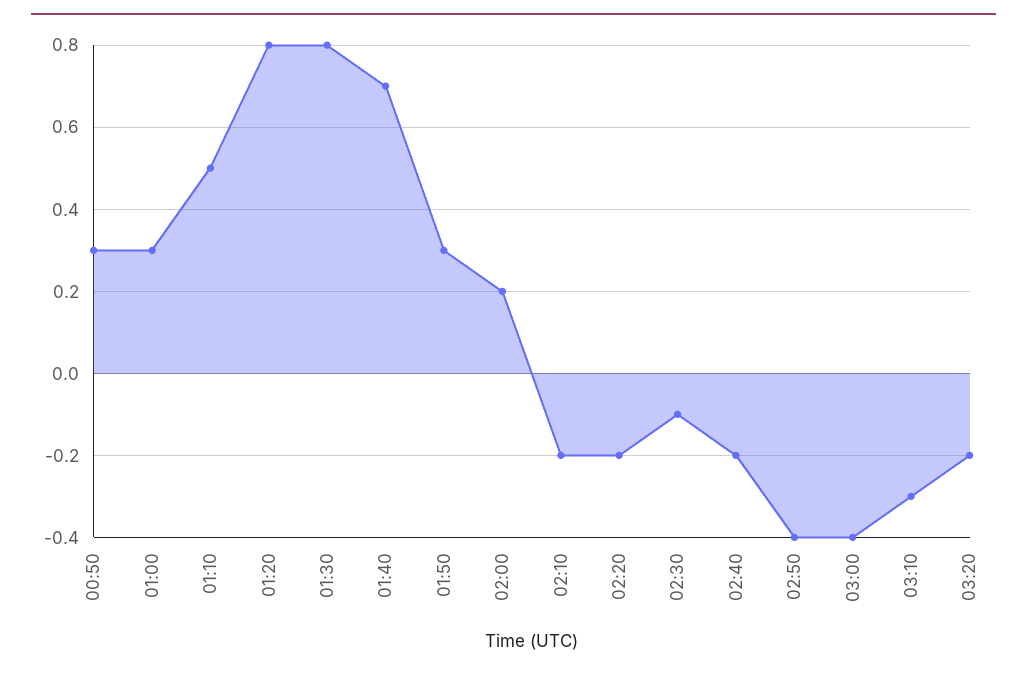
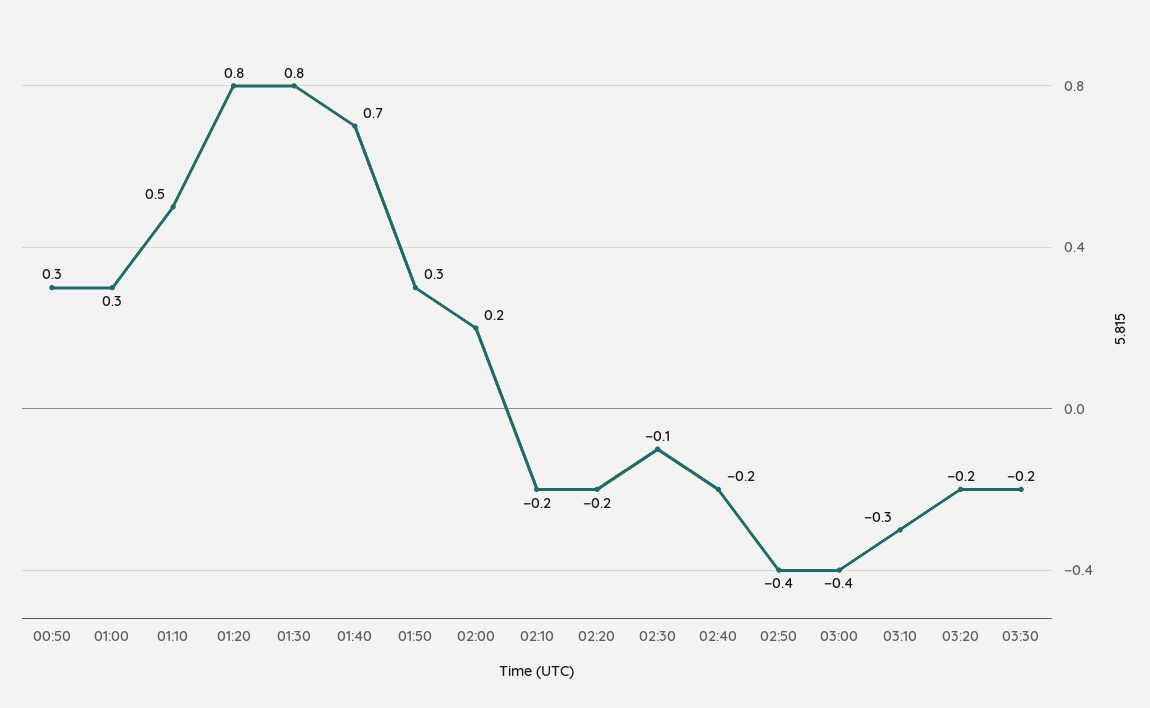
03:30: none -> -0.2

